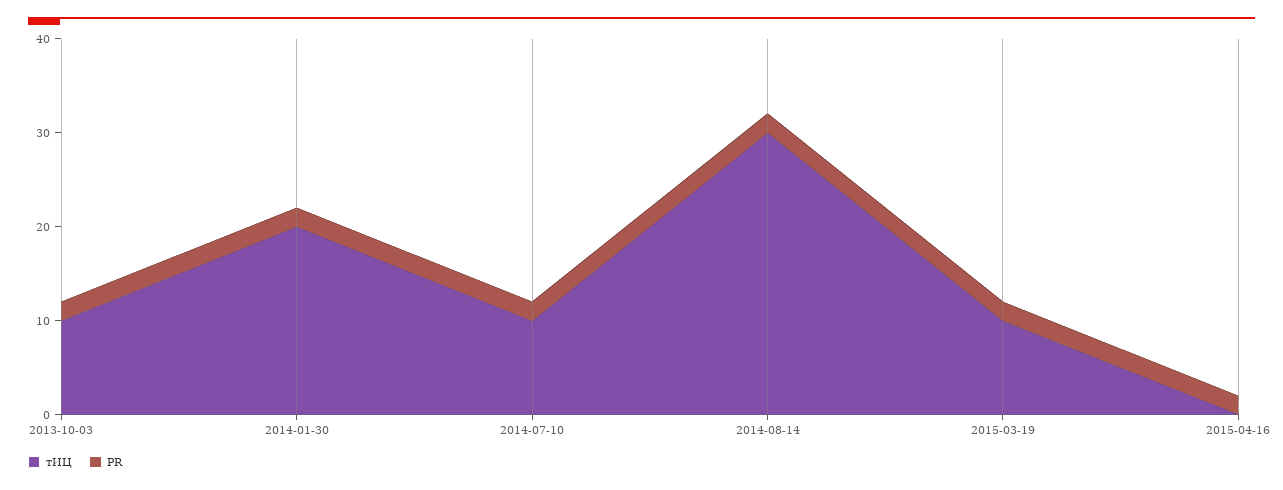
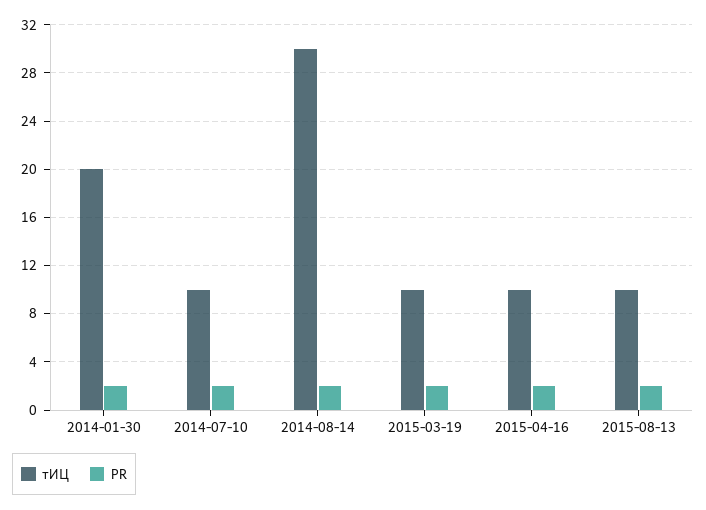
тИЦ, 2013-10-03: 10 -> none
PR, 2013-10-03: 2 -> none
тИЦ, 2015-04-16: 0 -> 10
тИЦ, 2015-08-13: none -> 10
PR, 2015-08-13: none -> 2

